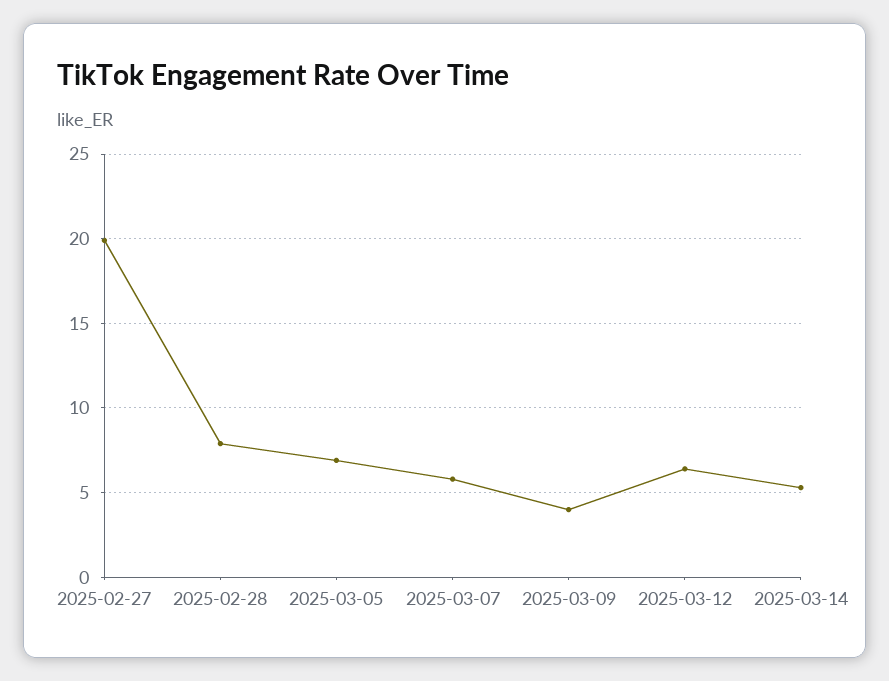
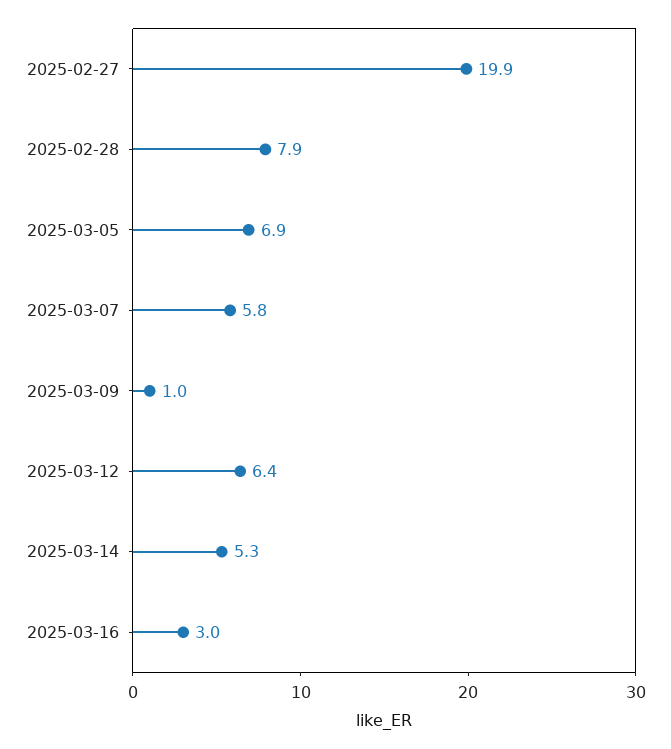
2025-03-09: 4 -> 1
2025-03-16: none -> 3

